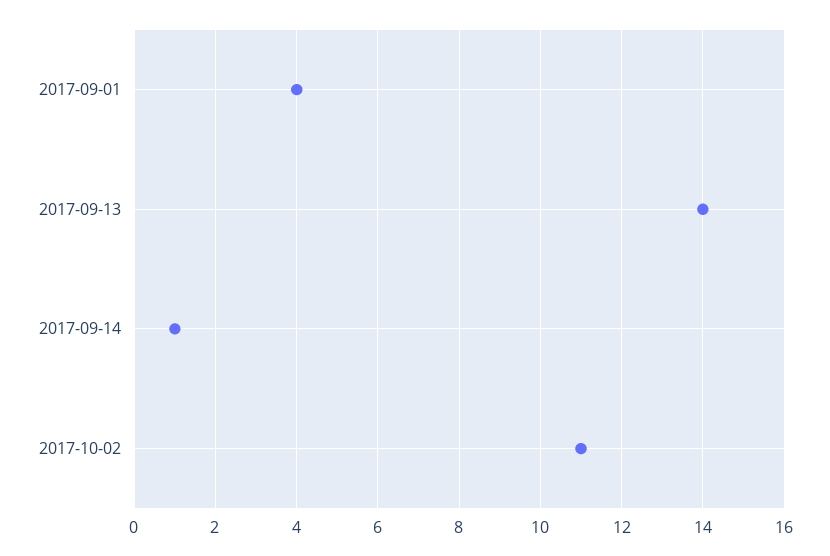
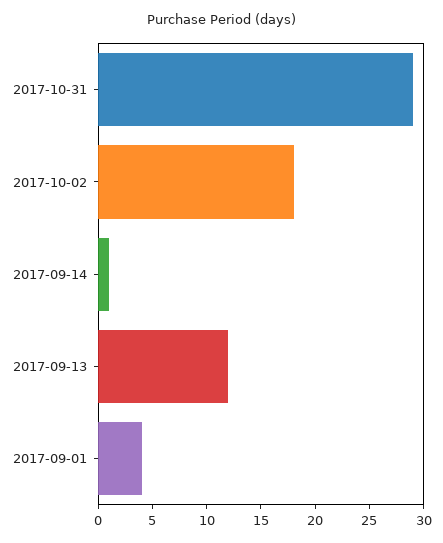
2017-09-13: 14 -> 12
2017-10-02: 11 -> 18
2017-10-31: none -> 29

